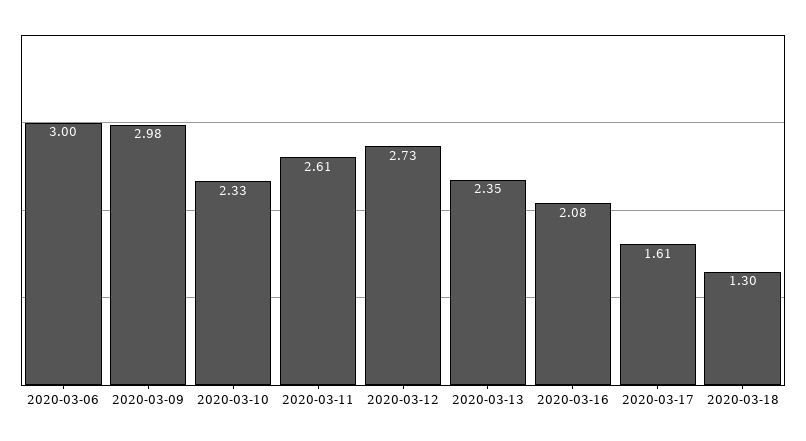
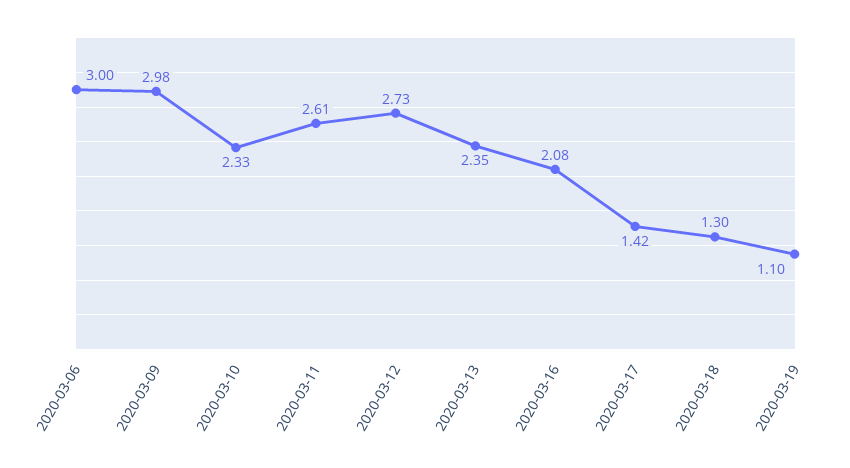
2020-03-17: 1.61 -> 1.42
2020-03-19: none -> 1.1

